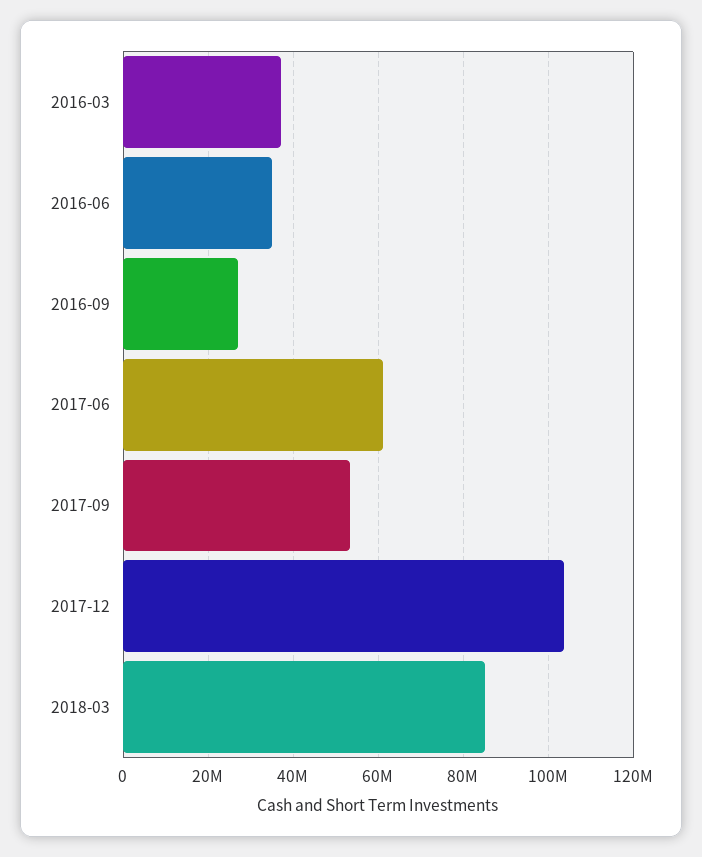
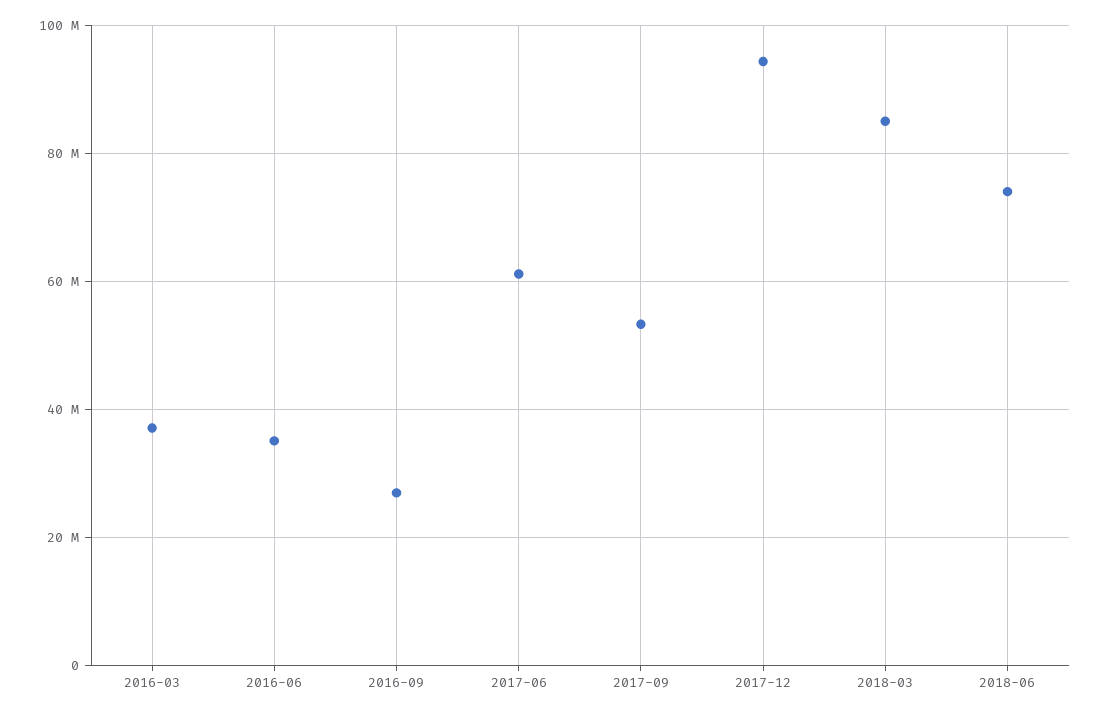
2017-12: 104000000 -> 94000000
2018-06: none -> 74000000

